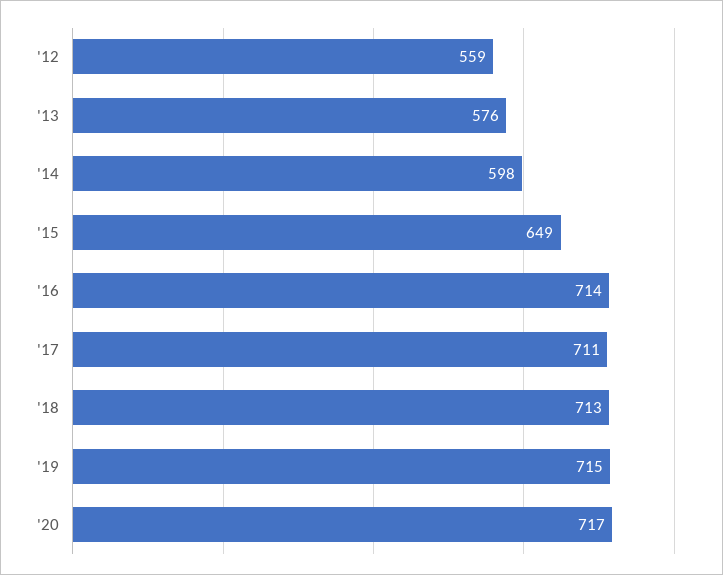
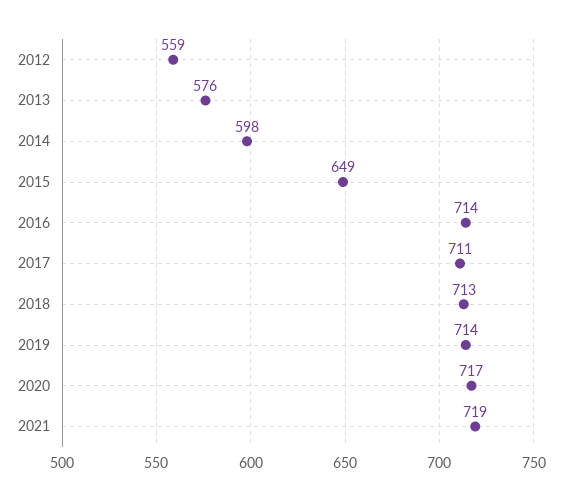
'19: 715 -> 714
2021: none -> 719

